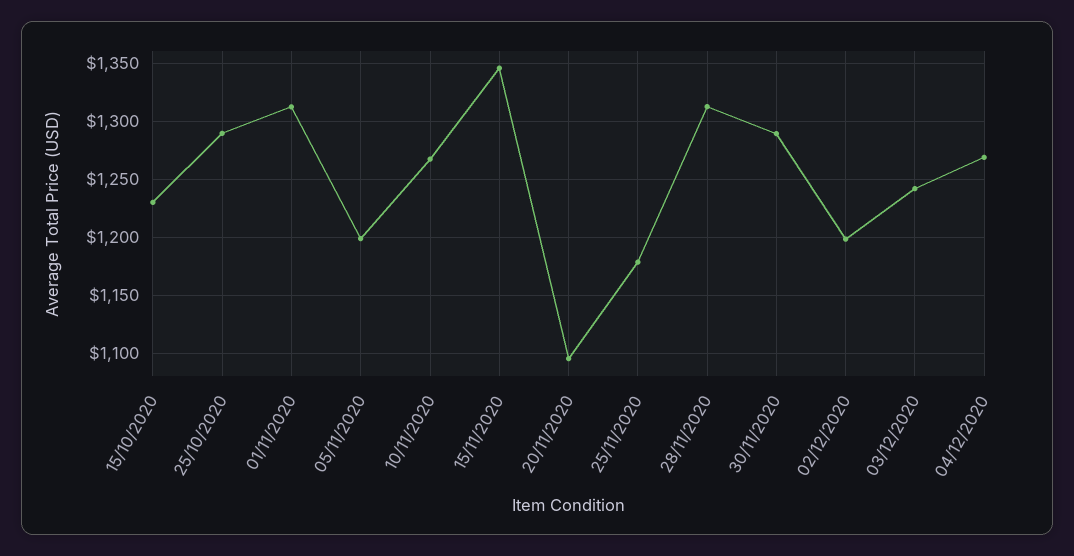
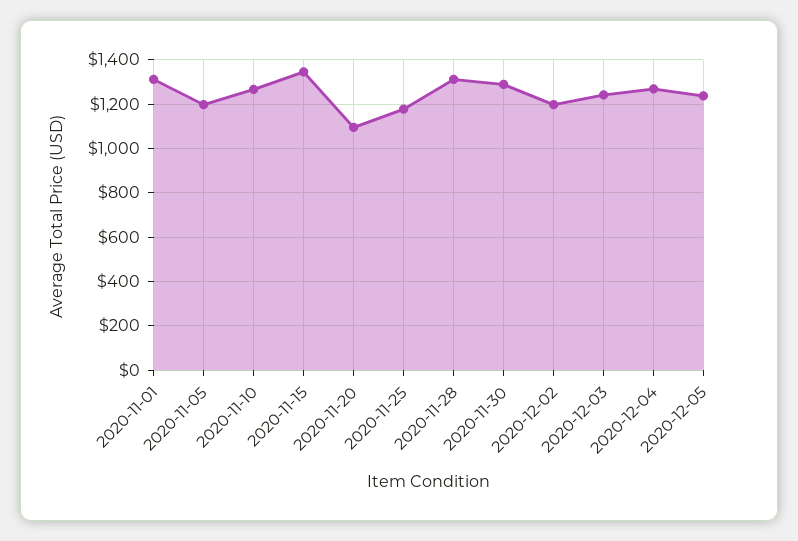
15/10/2020: 1230 -> none
25/10/2020: 1290 -> none
2020-12-05: none -> 1250

